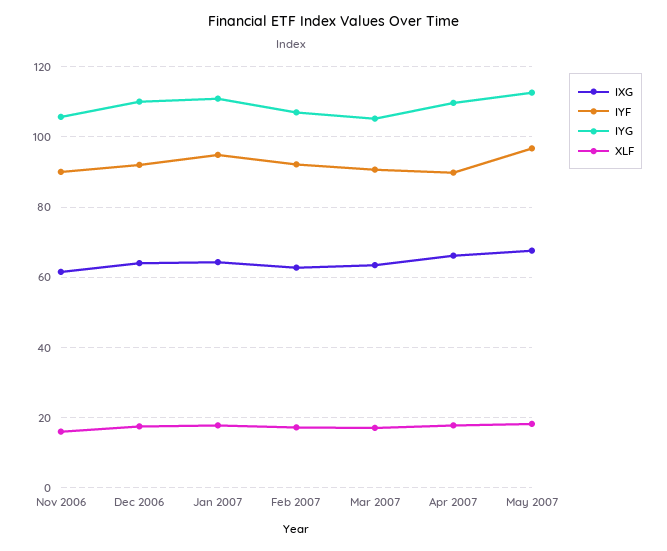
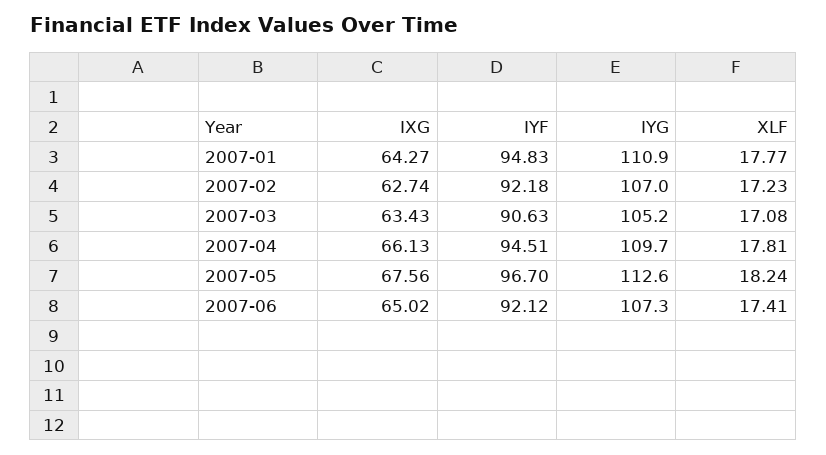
IXG, Nov 2006: 62 -> none
IYF, Nov 2006: 90 -> none
IYG, Nov 2006: 106 -> none
XLF, Nov 2006: 16 -> none
IXG, Dec 2006: 64 -> none
IYF, Dec 2006: 92 -> none
IYG, Dec 2006: 110 -> none
XLF, Dec 2006: 18 -> none
IYF, Apr 2007: 90 -> 94.51
IXG, 2007-06: none -> 65.02
IYF, 2007-06: none -> 92.12
IYG, 2007-06: none -> 107.3
XLF, 2007-06: none -> 17.41

